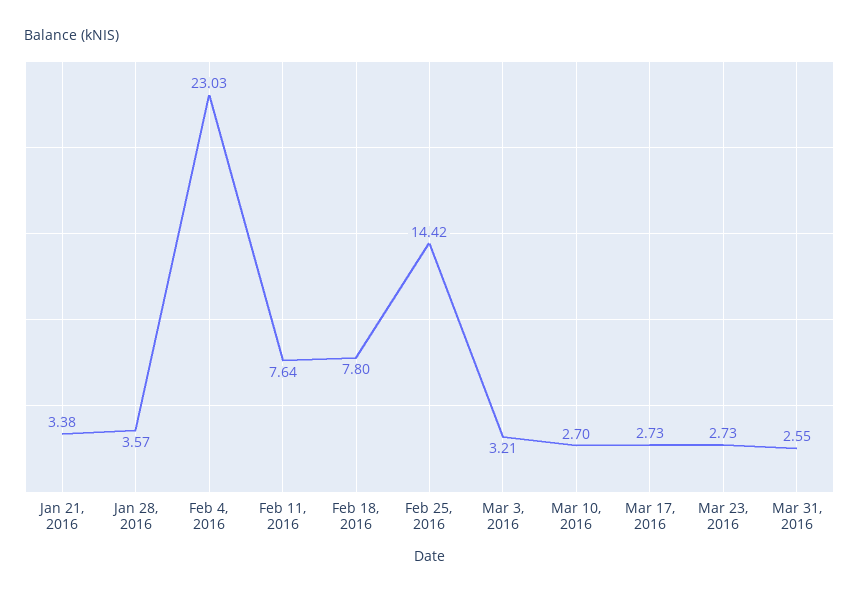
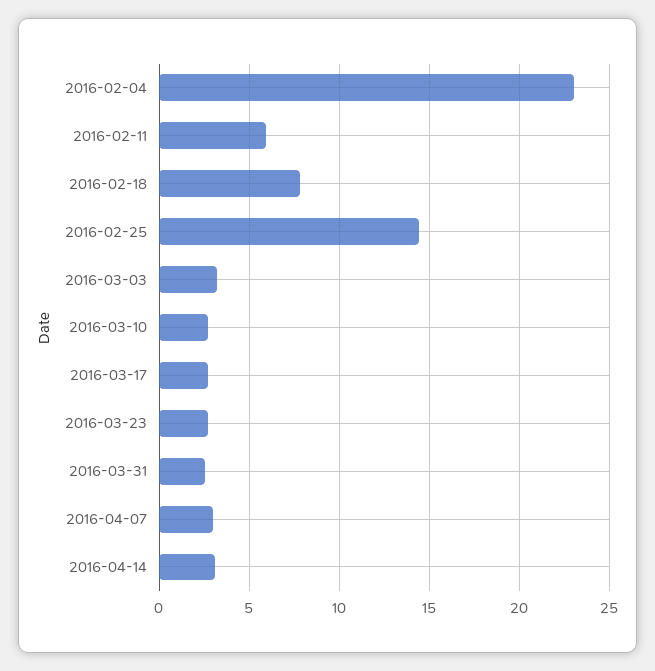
Jan 21, 2016: 3.38 -> none
Jan 28, 2016: 3.57 -> none
Feb 11, 2016: 7.64 -> 6
2016-04-07: none -> 3
2016-04-14: none -> 3

